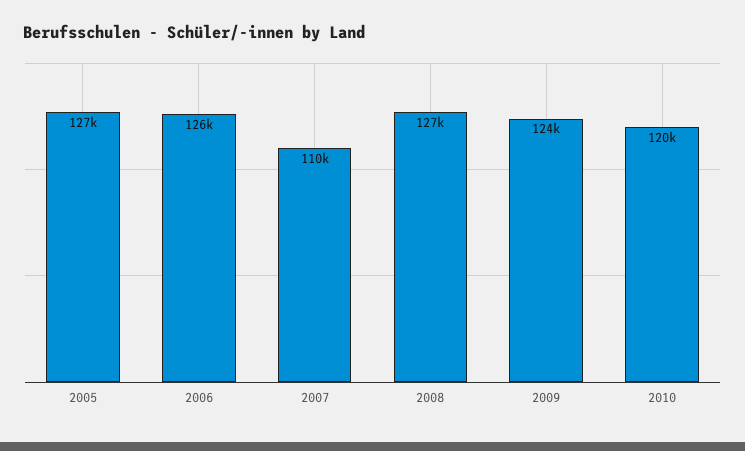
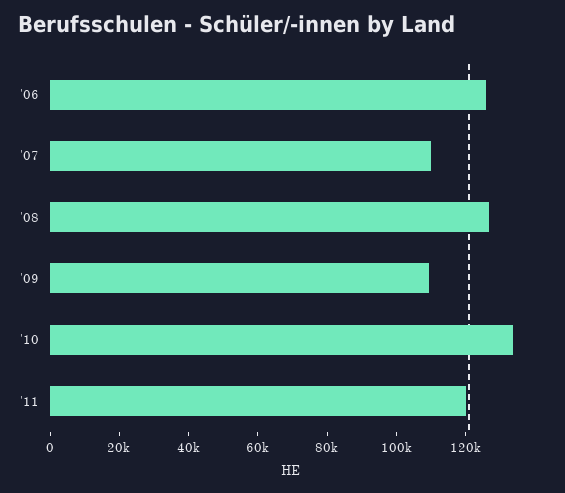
2005: 127000 -> none
2009: 124000 -> 110000
2010: 120000 -> 135000
'11: none -> 120000

